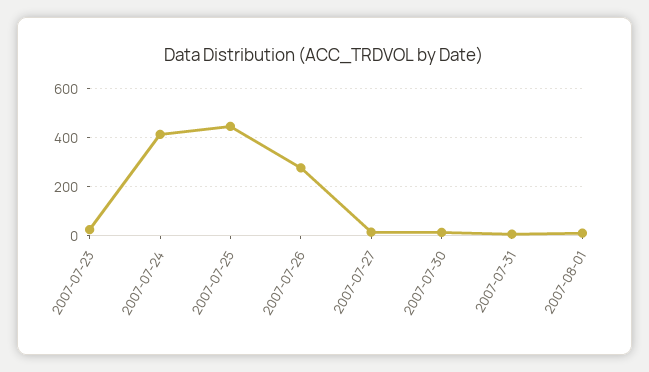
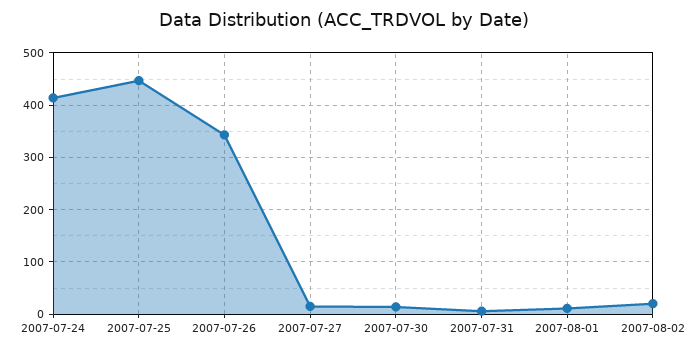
2007-07-23: 25 -> none
2007-07-26: 275 -> 340
2007-08-02: none -> 20

